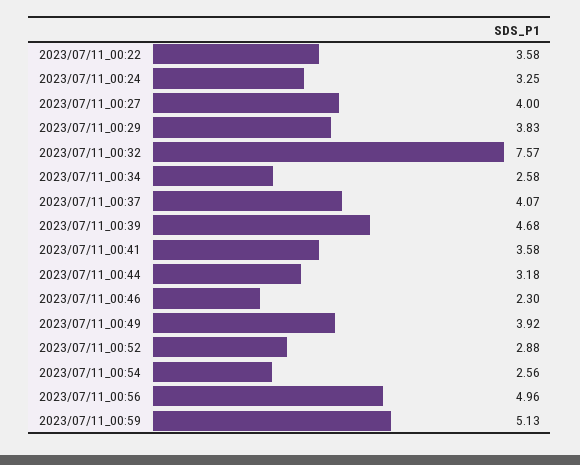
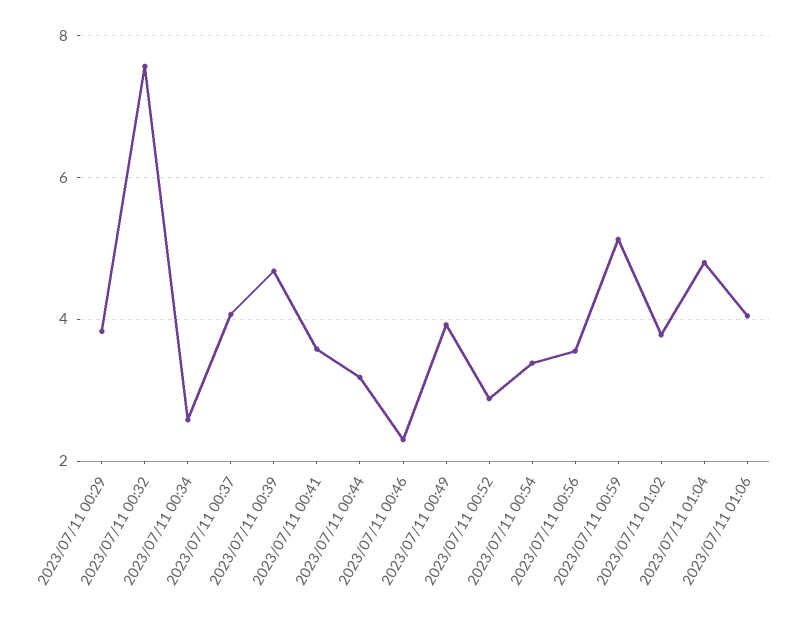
2023/07/11_00:22: 3.58 -> none
2023/07/11_00:24: 3.25 -> none
2023/07/11_00:27: 4 -> none
2023/07/11_00:54: 2.56 -> 3.4
2023/07/11_00:56: 4.96 -> 3.6
2023/07/11 01:02: none -> 3.8
2023/07/11 01:04: none -> 4.8
2023/07/11 01:06: none -> 4

